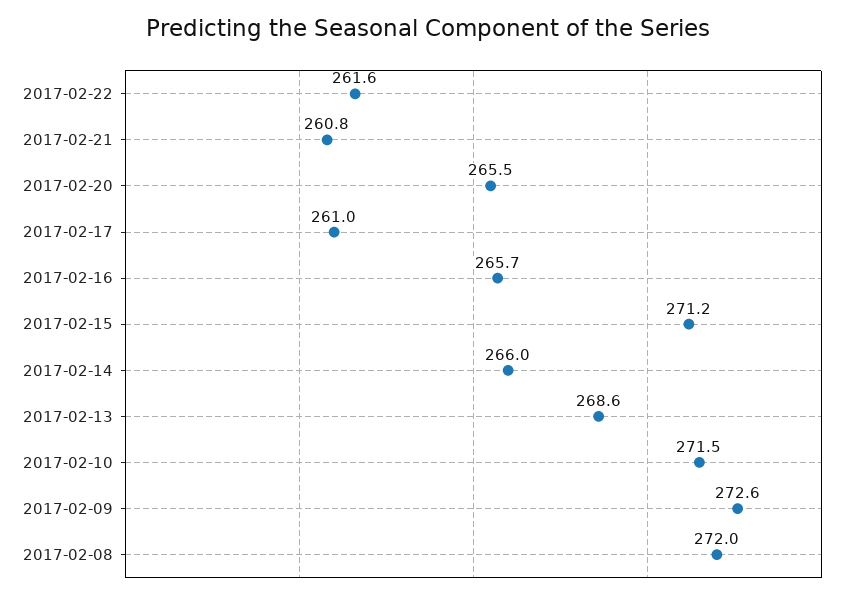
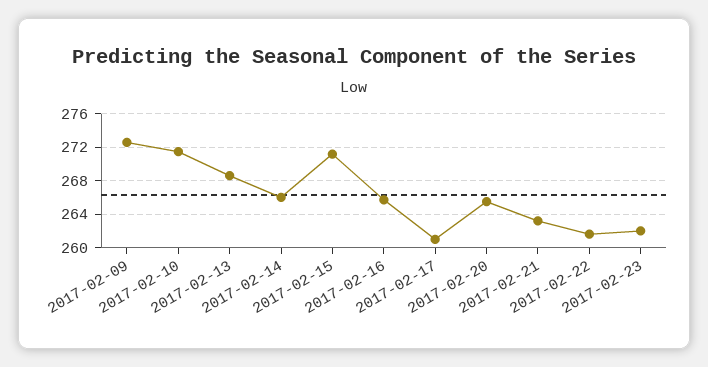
2017-02-21: 260.8 -> 263
2017-02-08: 272 -> none
2017-02-23: none -> 262

